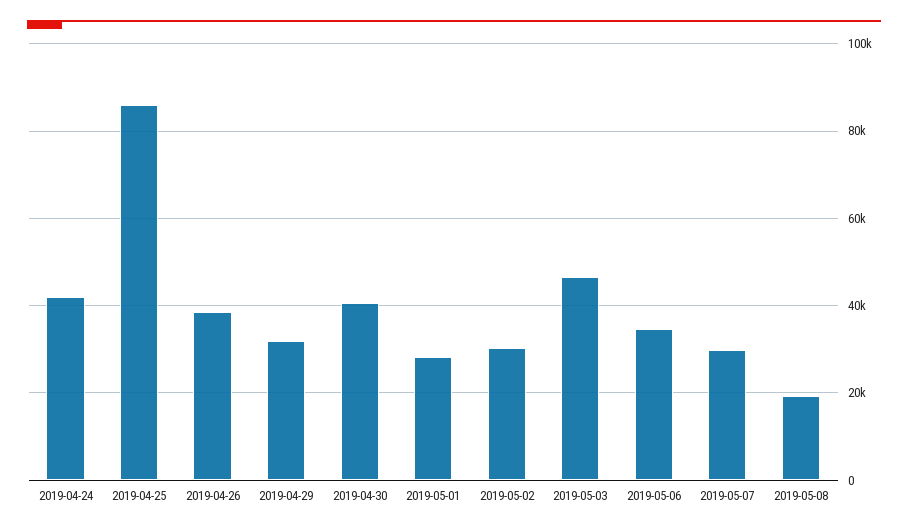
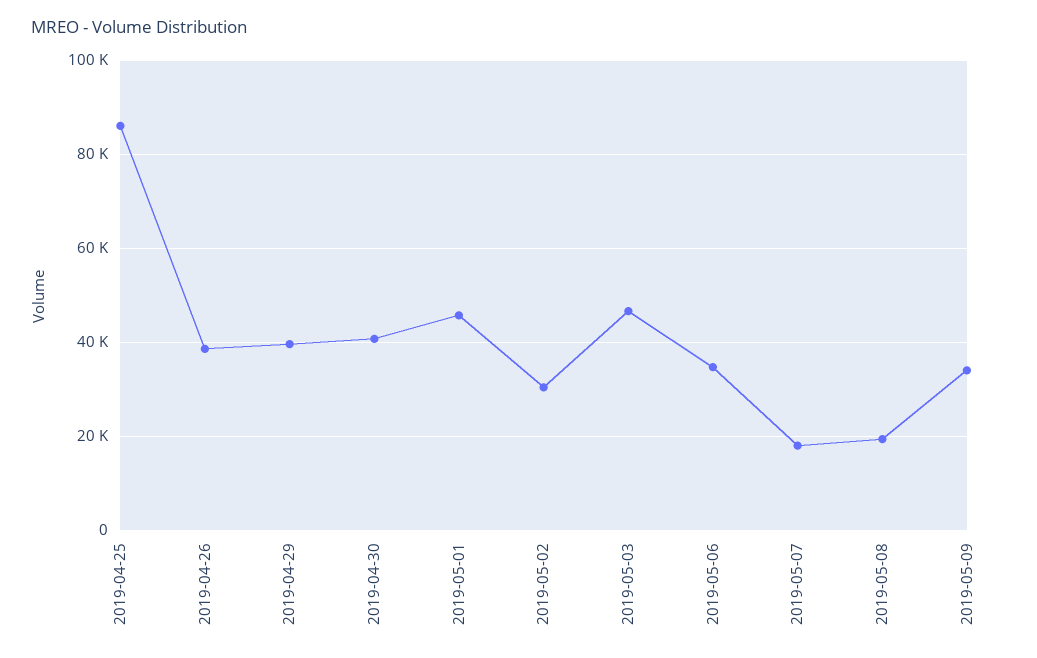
2019-04-24: 42000 -> none
2019-04-29: 32000 -> 40000
2019-05-01: 28000 -> 46000
2019-05-07: 30000 -> 18000
2019-05-09: none -> 34000

